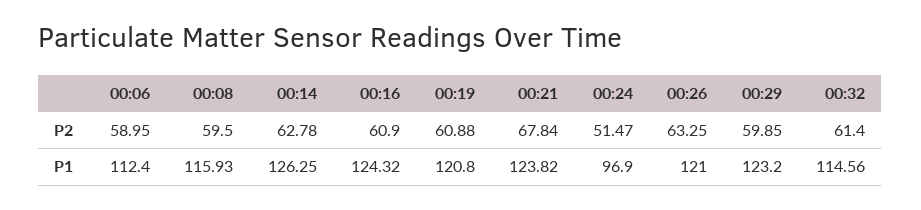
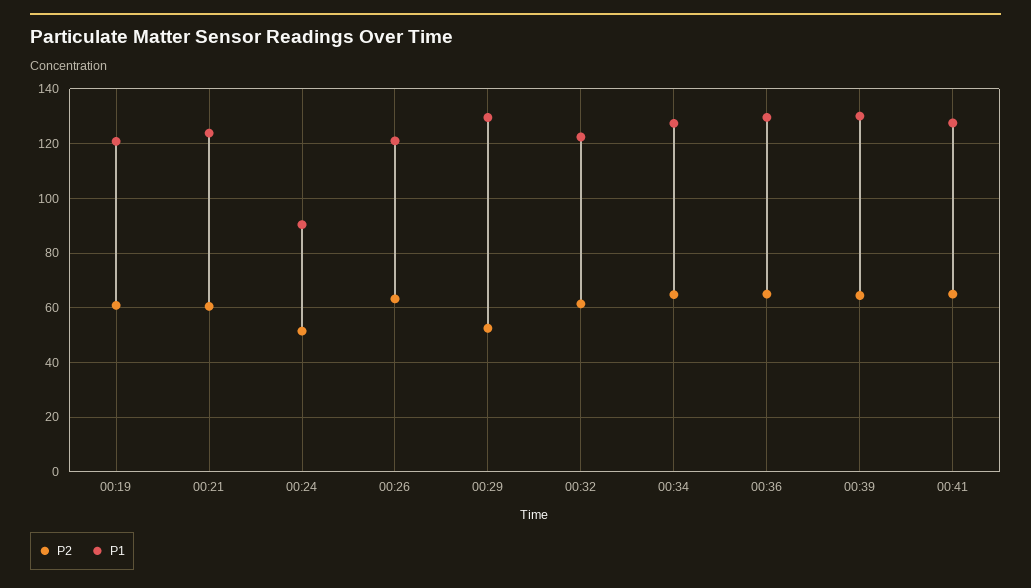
P2, 00:06: 58.95 -> none
P2, 00:08: 59.5 -> none
P2, 00:14: 62.78 -> none
P2, 00:16: 60.9 -> none
P2, 00:21: 67.84 -> 60
P2, 00:29: 59.85 -> 52.5
P1, 00:06: 112.4 -> none
P1, 00:08: 115.93 -> none
P1, 00:14: 126.25 -> none
P1, 00:16: 124.32 -> none
P1, 00:24: 96.9 -> 90
P1, 00:29: 123.2 -> 130
P1, 00:32: 114.56 -> 122.5
P2, 00:34: none -> 65
P1, 00:34: none -> 127.5
P2, 00:36: none -> 65
P1, 00:36: none -> 130
P2, 00:39: none -> 65
P1, 00:39: none -> 130
P2, 00:41: none -> 65
P1, 00:41: none -> 127.5

